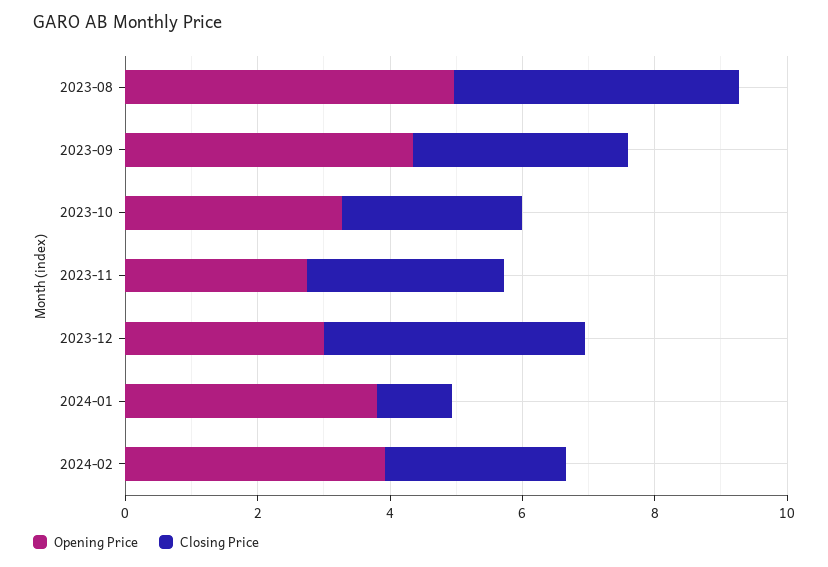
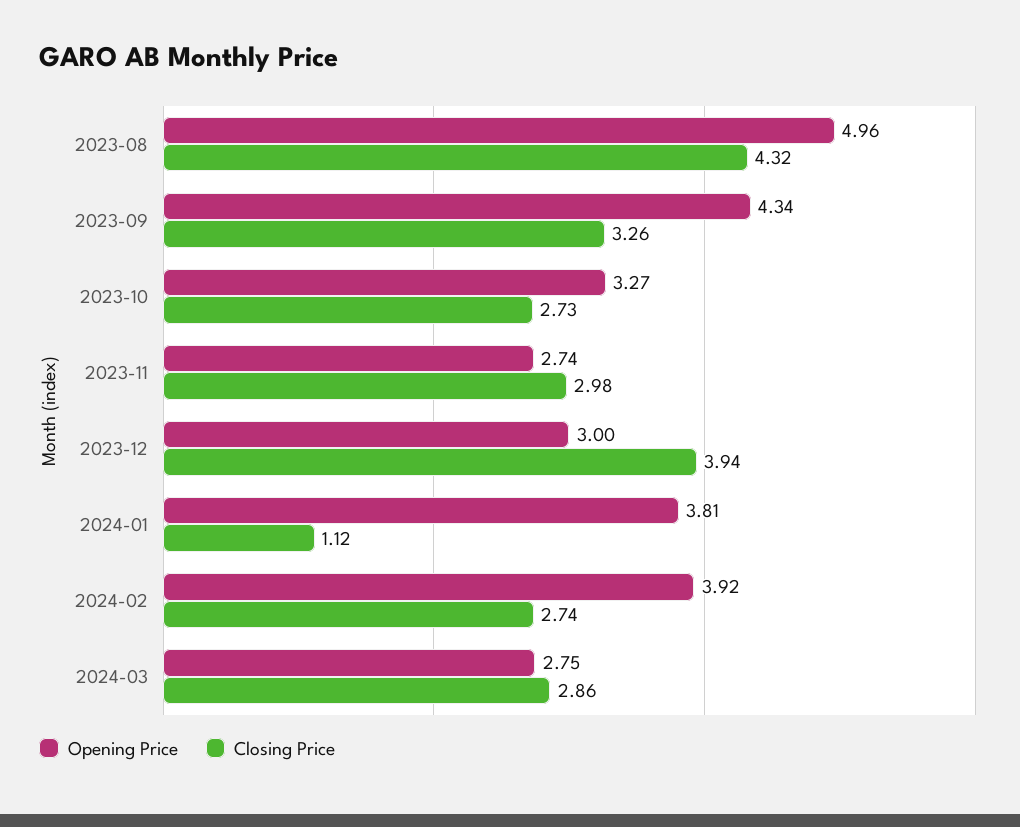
Opening Price, 2024-03: none -> 2.75
Closing Price, 2024-03: none -> 2.86

